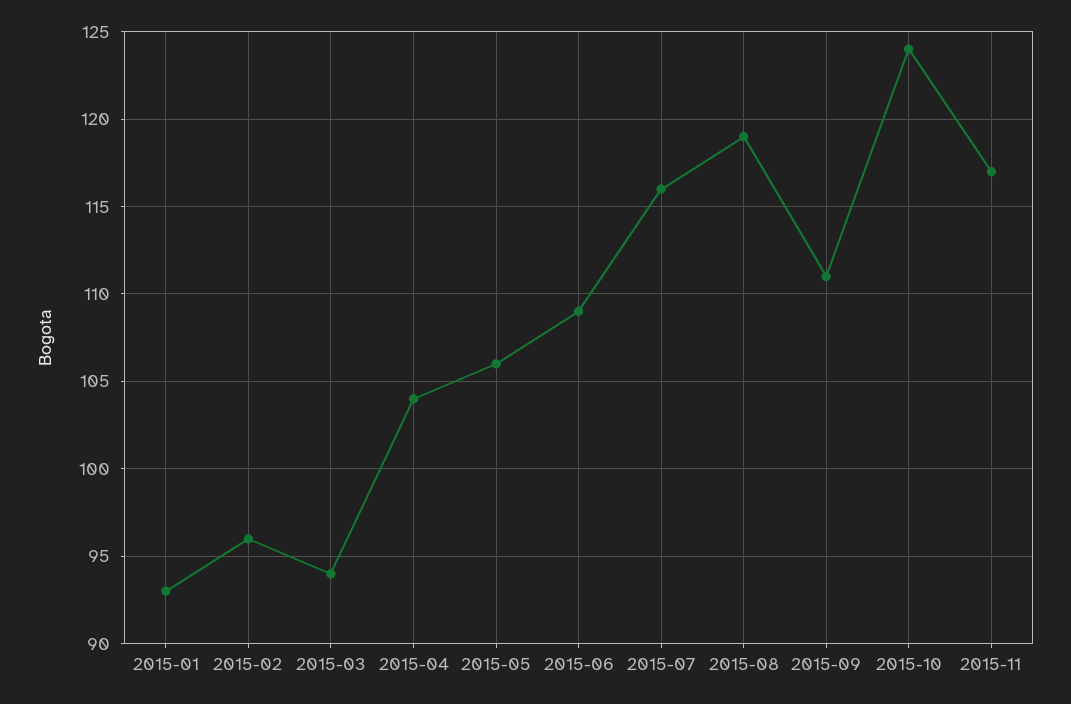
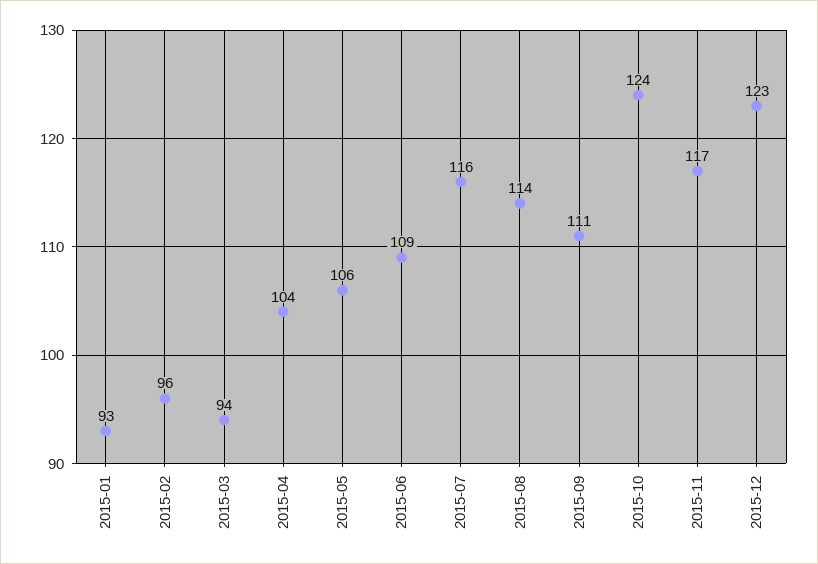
2015-08: 119 -> 114
2015-12: none -> 123

